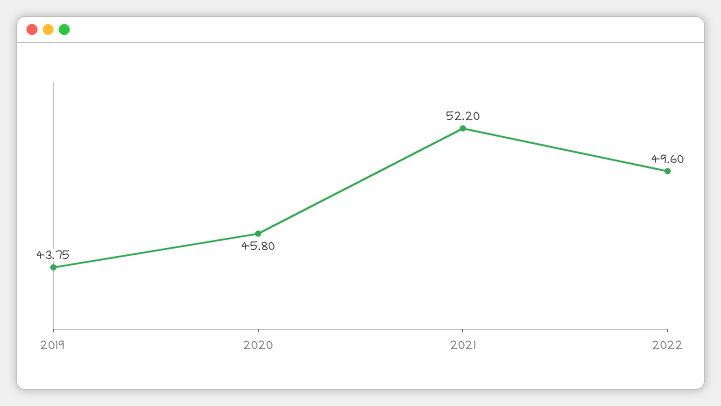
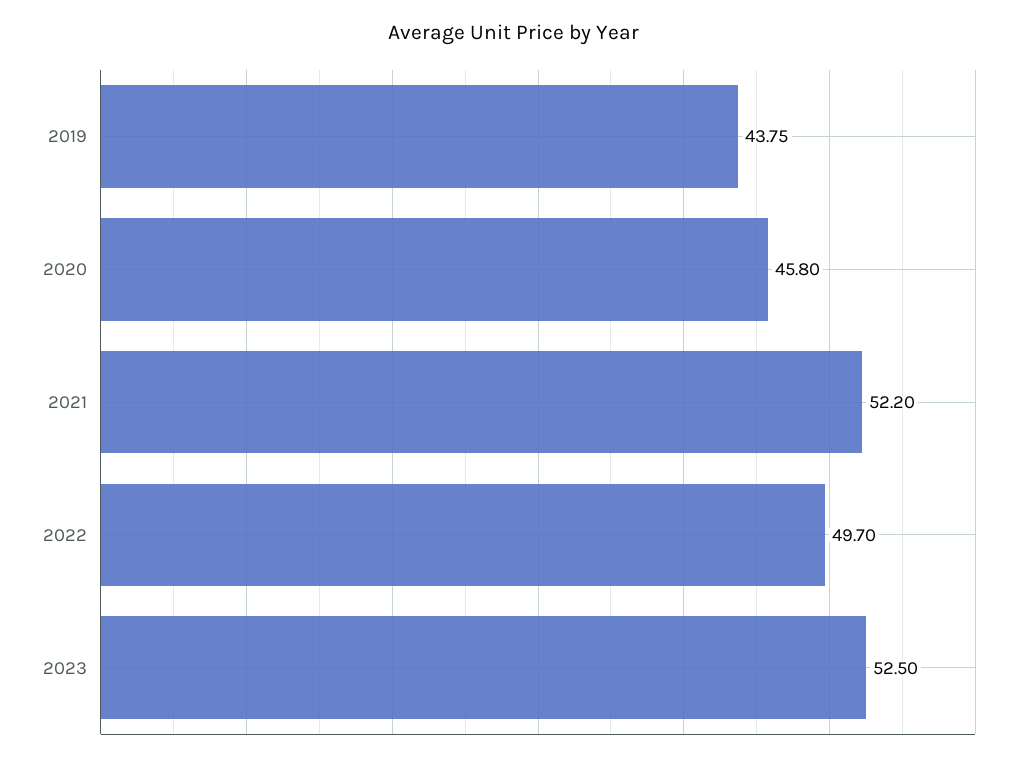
2022: 49.6 -> 49.7
2023: none -> 52.5

